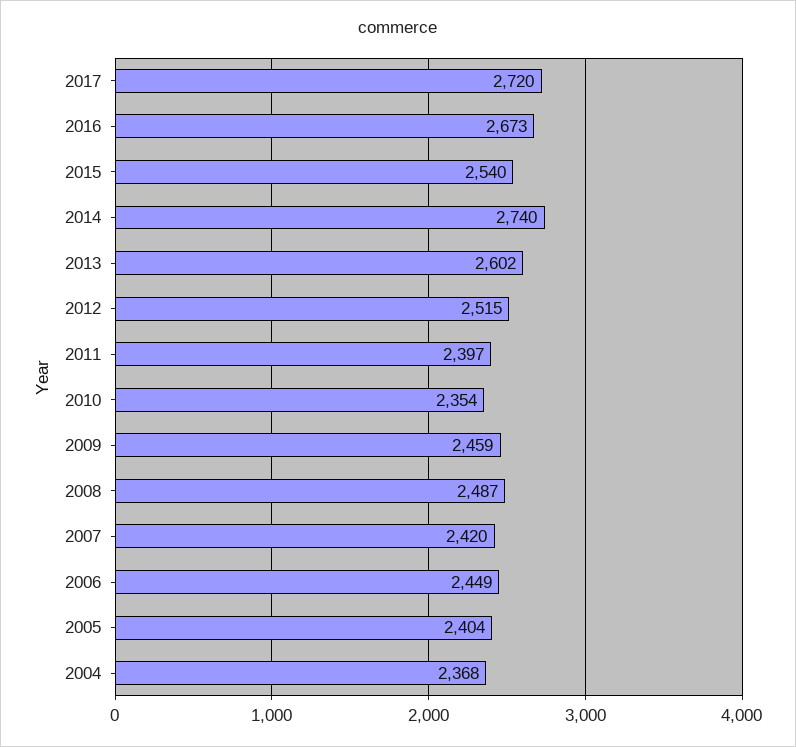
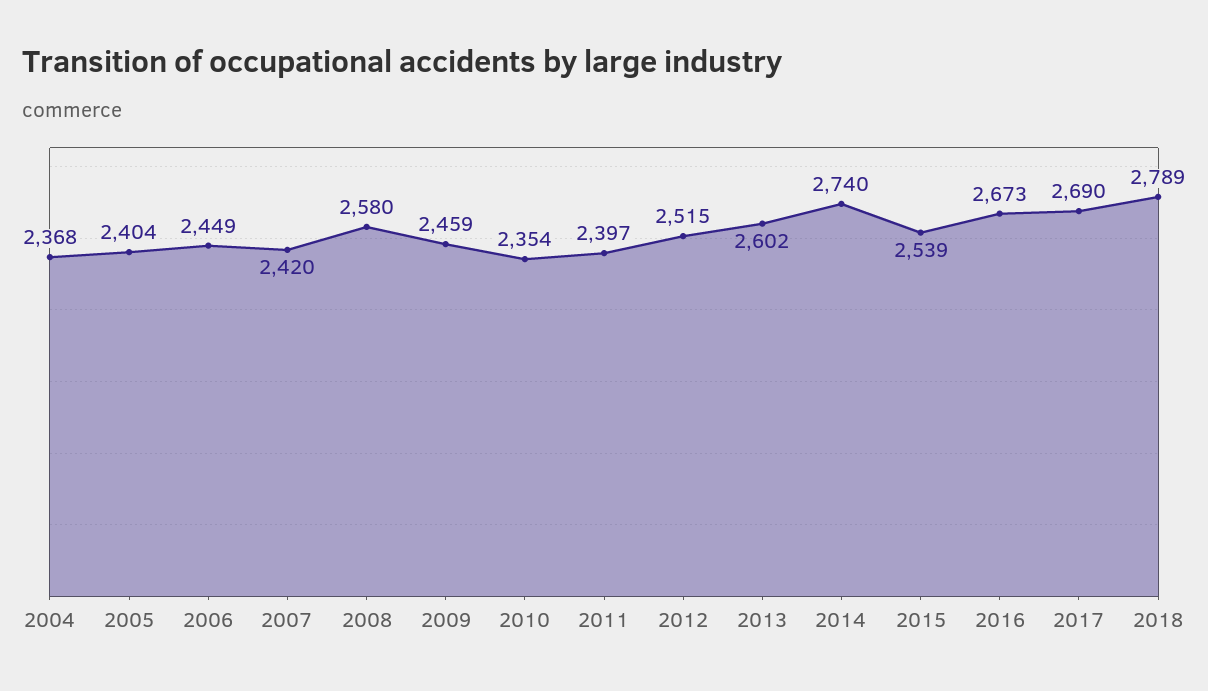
2017: 2720 -> 2690
2015: 2540 -> 2539
2008: 2487 -> 2580
2018: none -> 2789

